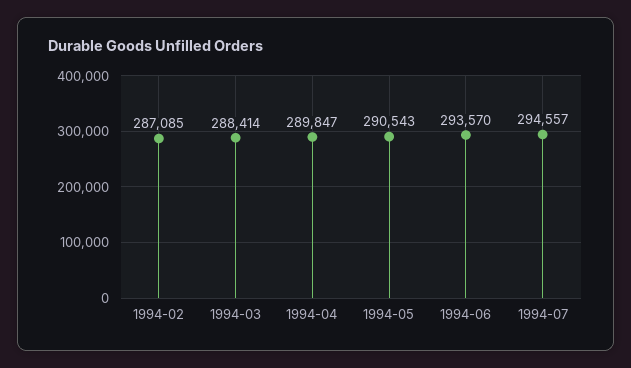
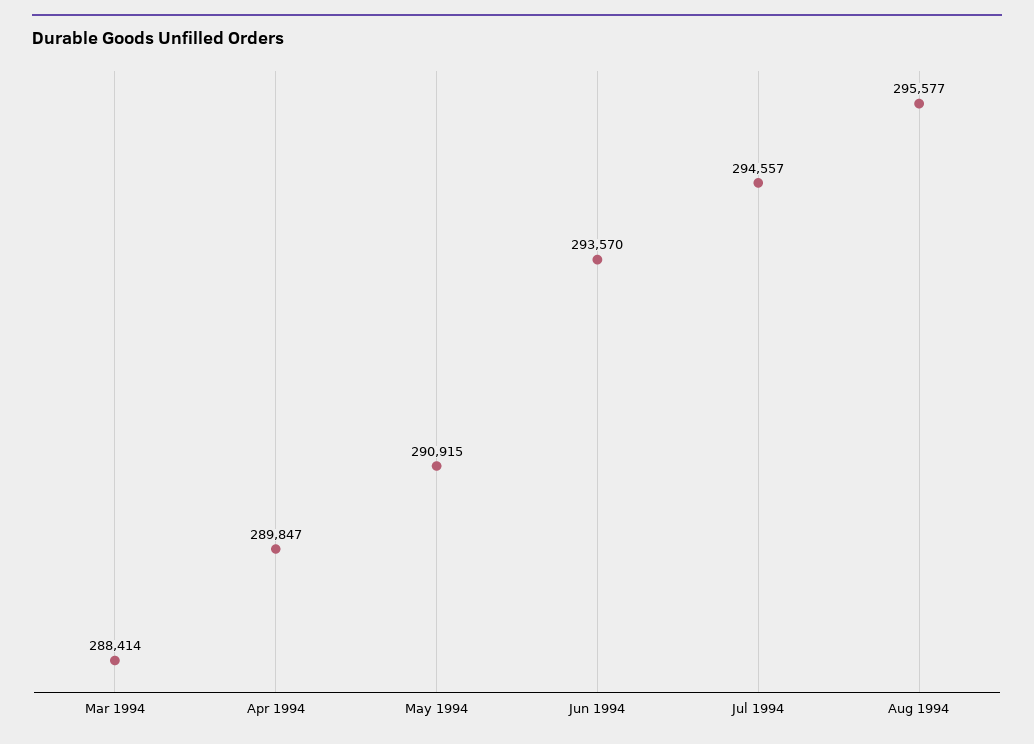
1994-02: 287085 -> none
1994-05: 290543 -> 290915
Aug 1994: none -> 295577

